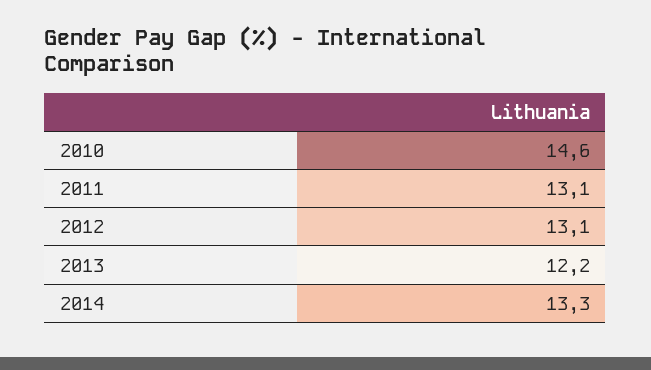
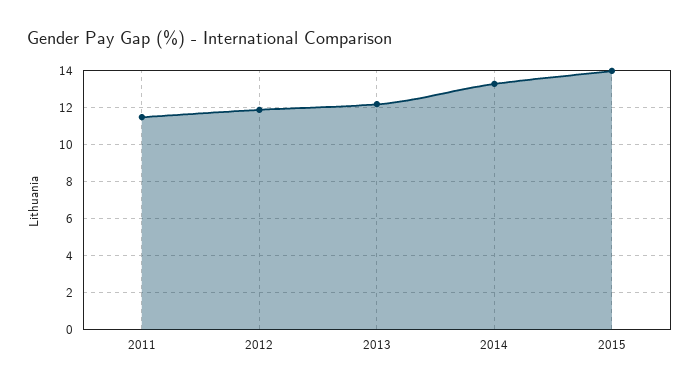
2010: 14.6 -> none
2011: 13.1 -> 11.5
2012: 13.1 -> 12
2015: none -> 14

